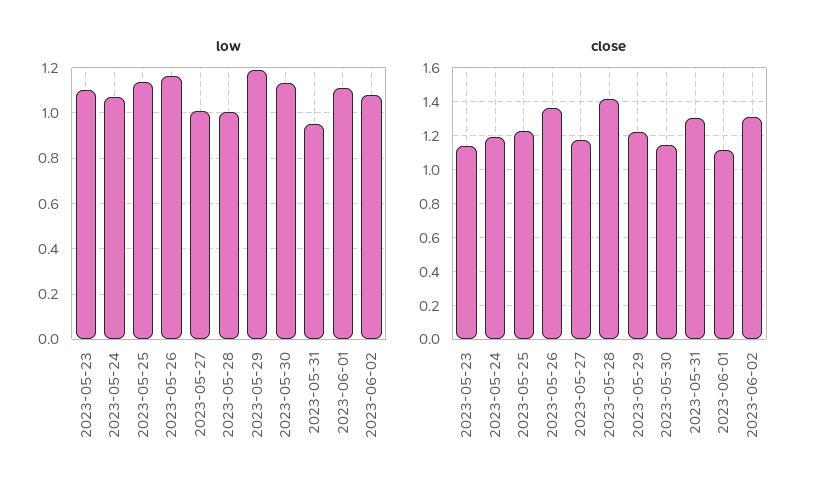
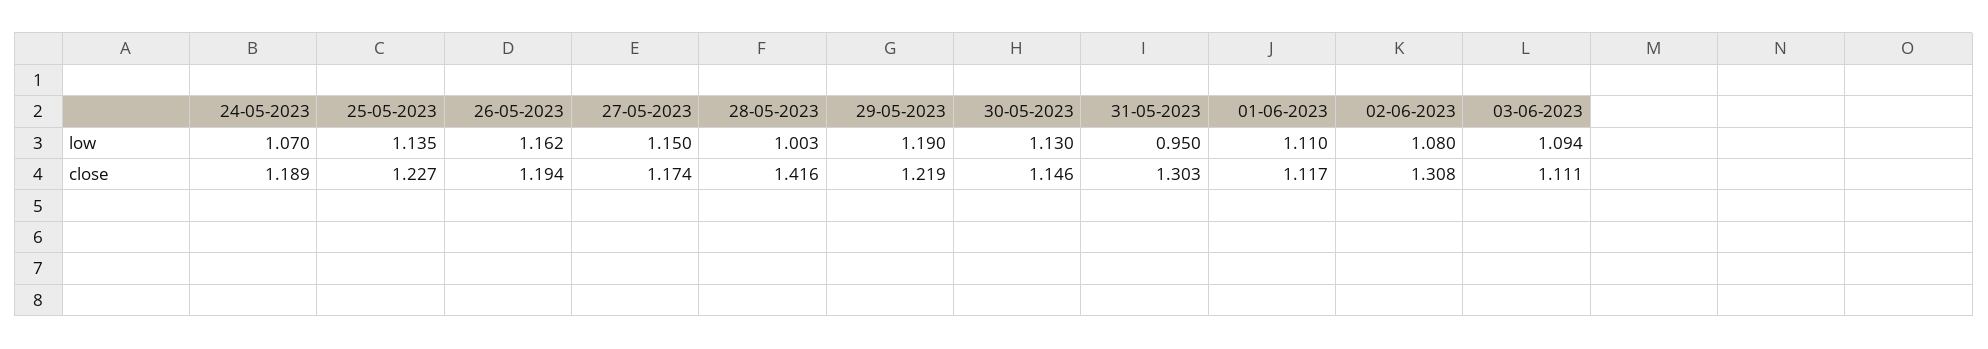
low, 2023-05-23: 1.1 -> none
low, 2023-05-27: 1 -> 1.15
close, 2023-05-23: 1.15 -> none
close, 2023-05-26: 1.35 -> 1.194
low, 03-06-2023: none -> 1.094
close, 03-06-2023: none -> 1.111

